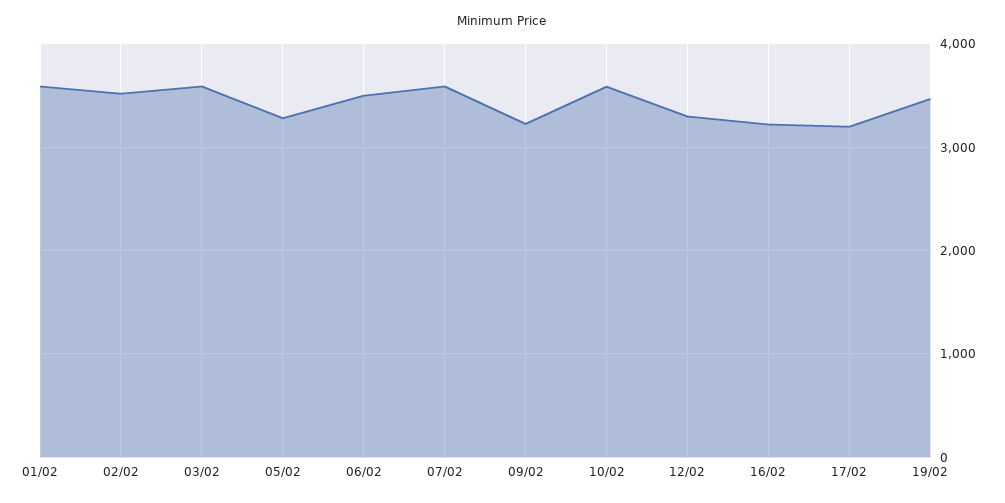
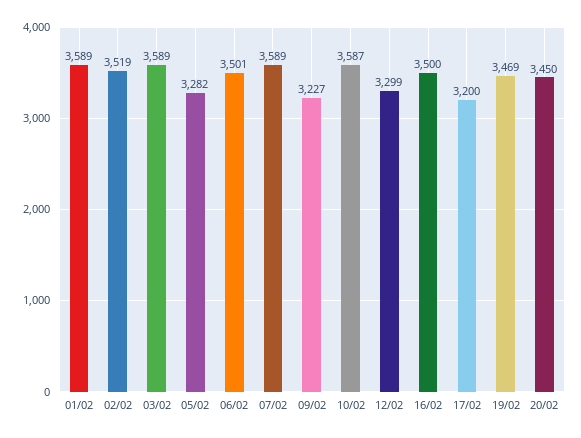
16/02: 3200 -> 3500
20/02: none -> 3450

